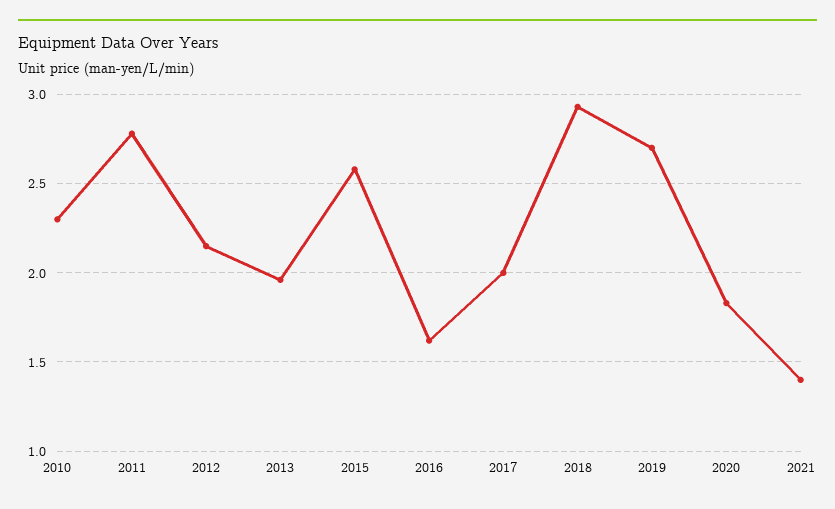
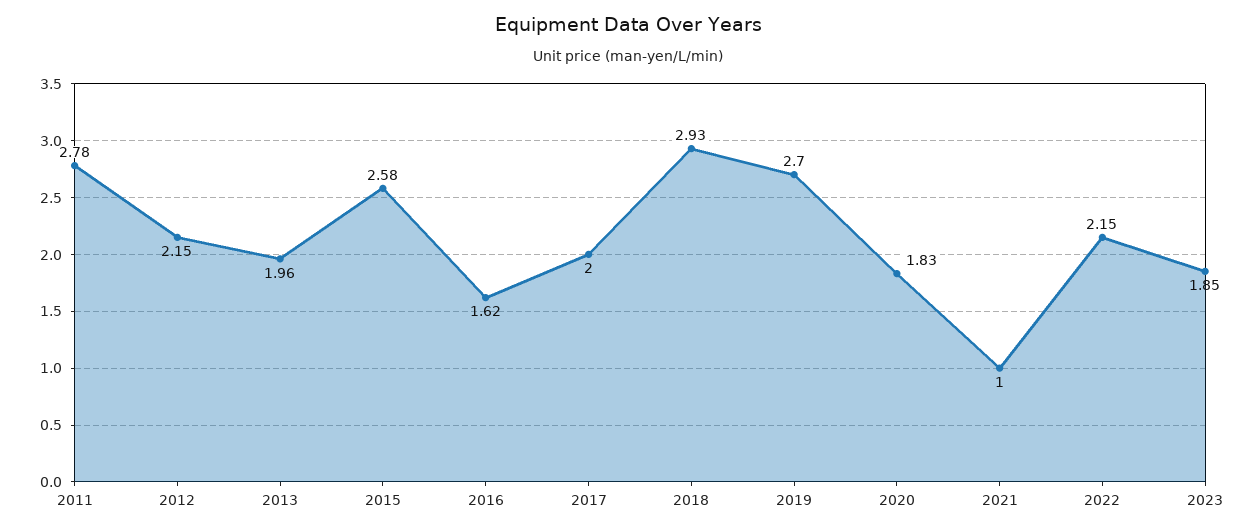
2010: 2.3 -> none
2021: 1.4 -> 1
2022: none -> 2.15
2023: none -> 1.85

